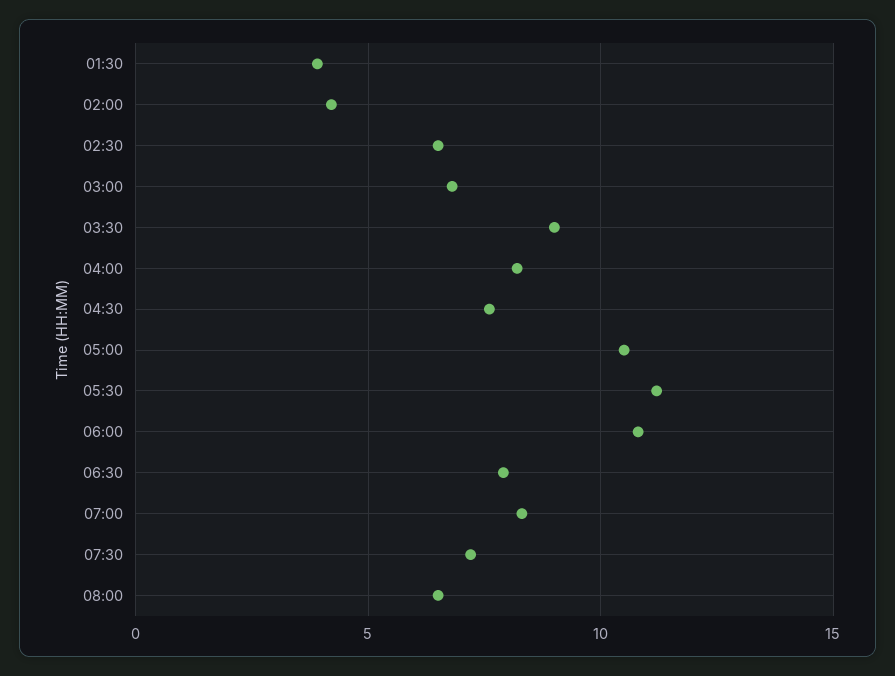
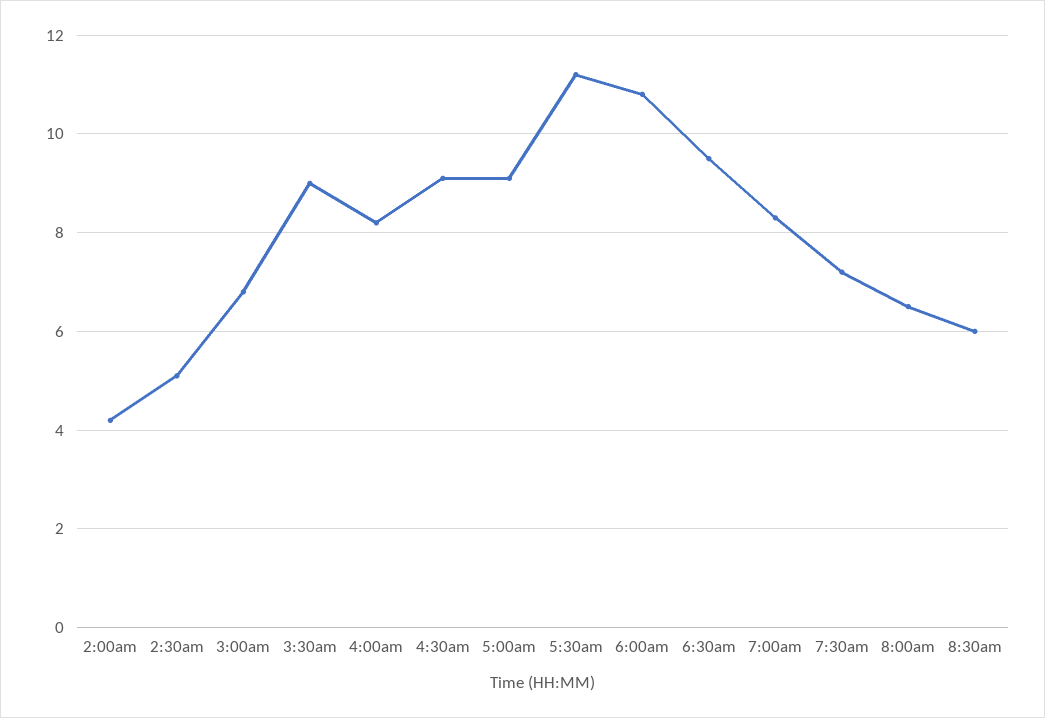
01:30: 4 -> none
02:30: 6.5 -> 5
04:30: 7.5 -> 9
05:00: 10.5 -> 9
06:30: 8 -> 9.5
8:30am: none -> 6

